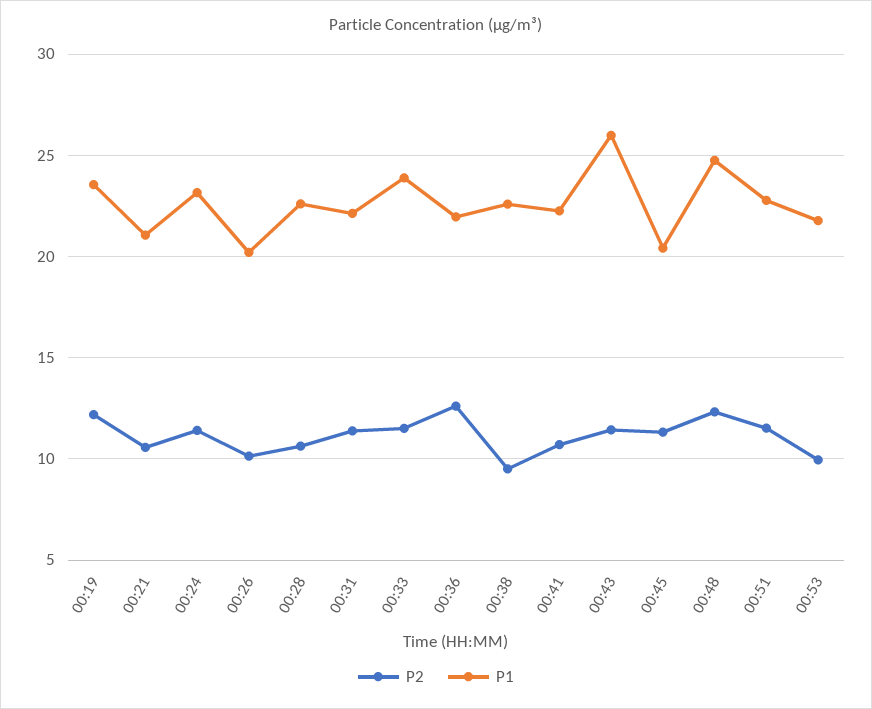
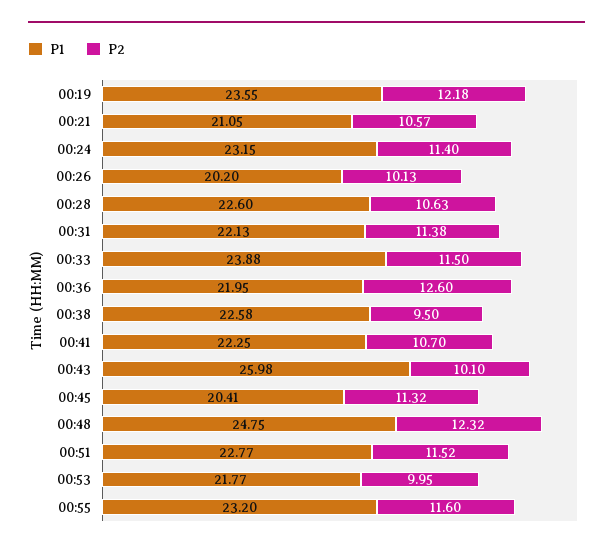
P2, 00:43: 11.5 -> 10.1
P1, 00:55: none -> 23.2
P2, 00:55: none -> 11.6

